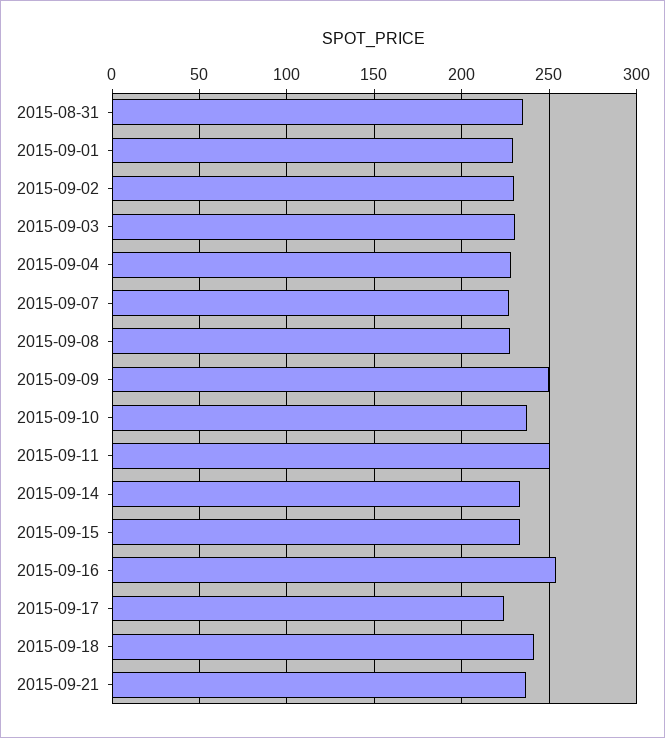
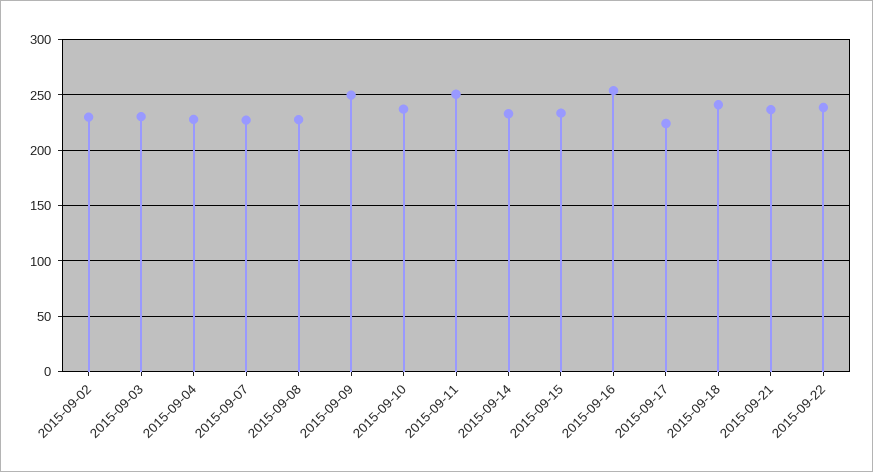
2015-08-31: 235 -> none
2015-09-01: 230 -> none
2015-09-22: none -> 240

